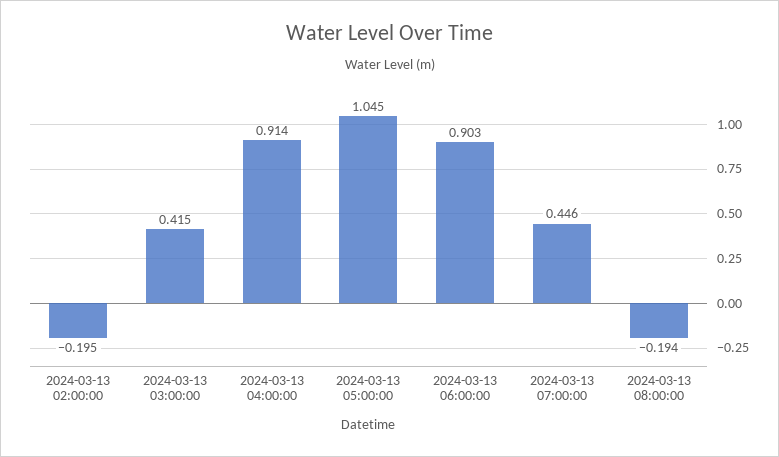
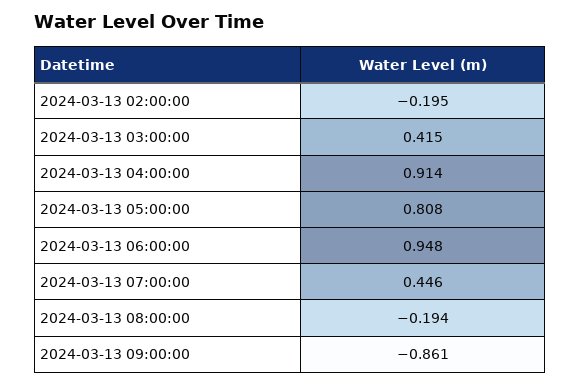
2024-03-13 05:00:00: 1.045 -> 0.808
2024-03-13 06:00:00: 0.903 -> 0.948
2024-03-13 09:00:00: none -> -0.861

